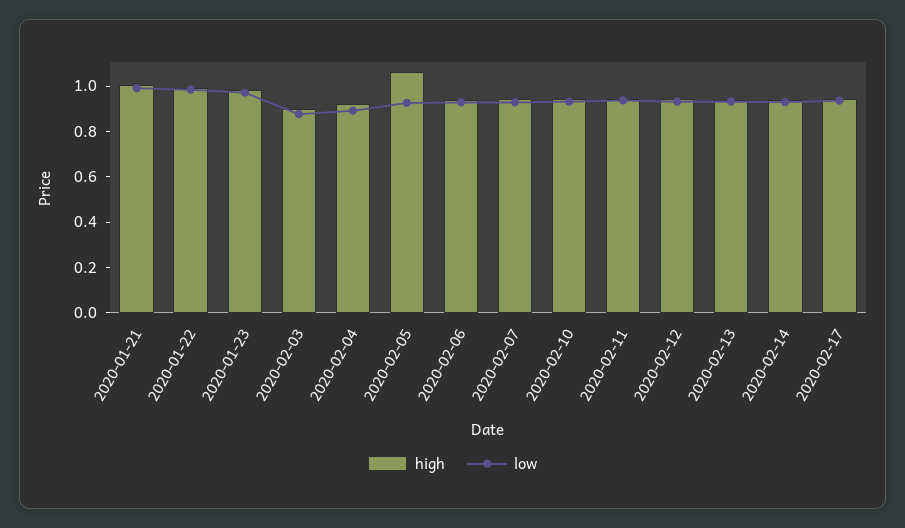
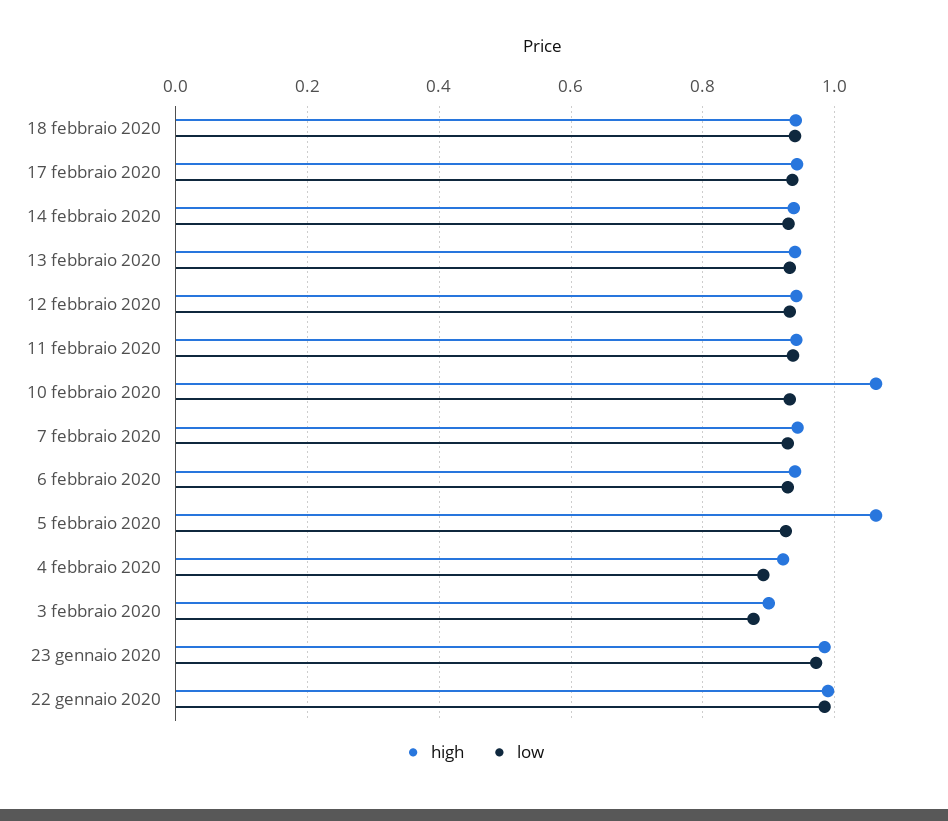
high, 2020-01-21: 1 -> none
low, 2020-01-21: 1 -> none
high, 2020-02-10: 0.95 -> 1.06
high, 18 febbraio 2020: none -> 0.94
low, 18 febbraio 2020: none -> 0.94

